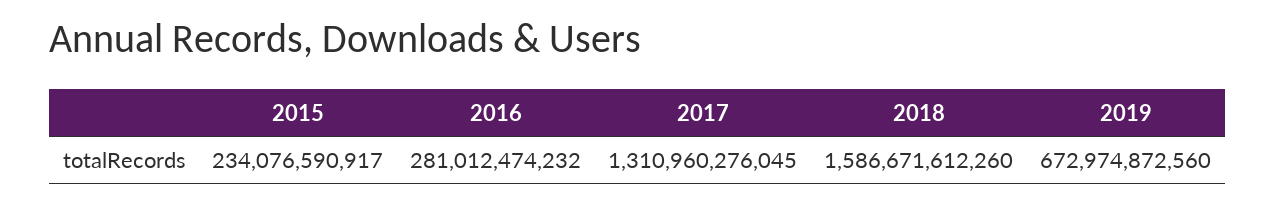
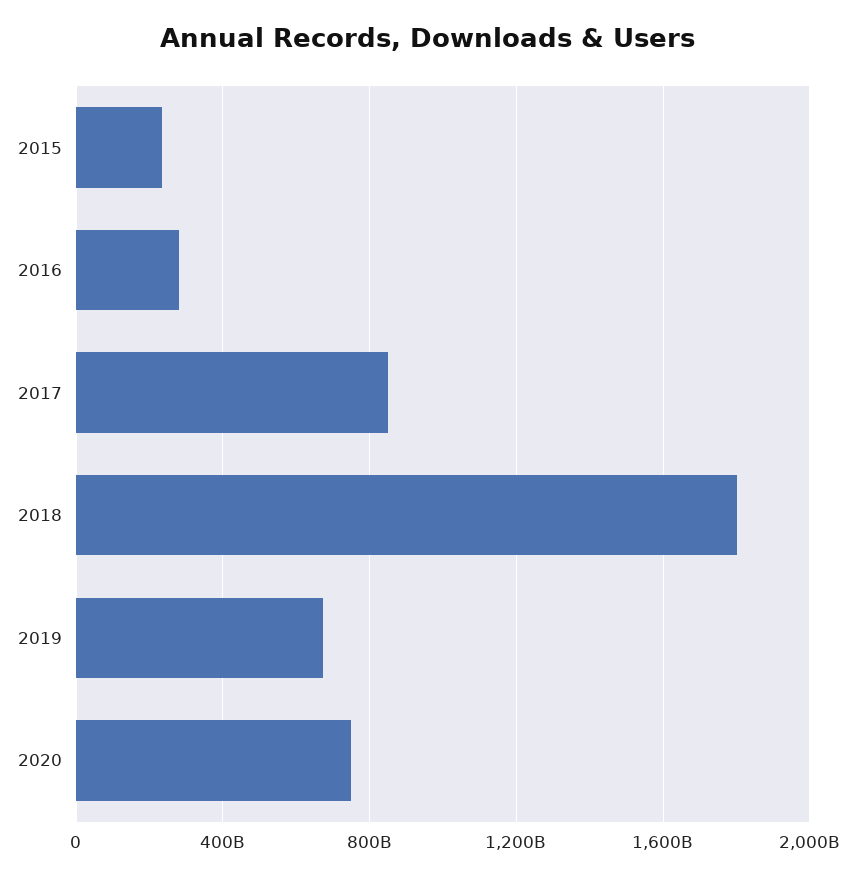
2017: 1310960276045 -> 850000000000
2018: 1586671612260 -> 1800000000000
2020: none -> 750000000000

